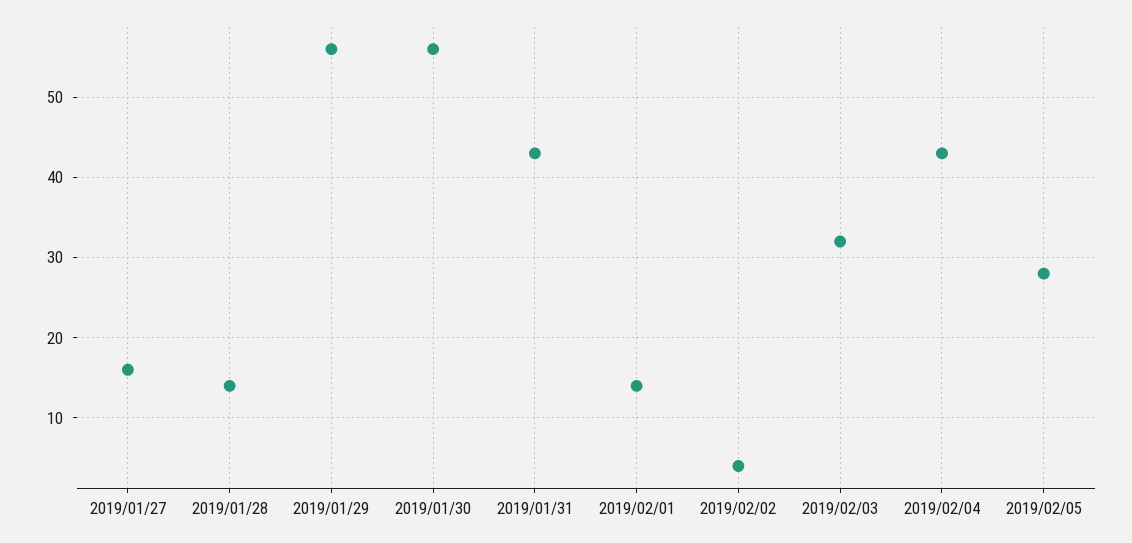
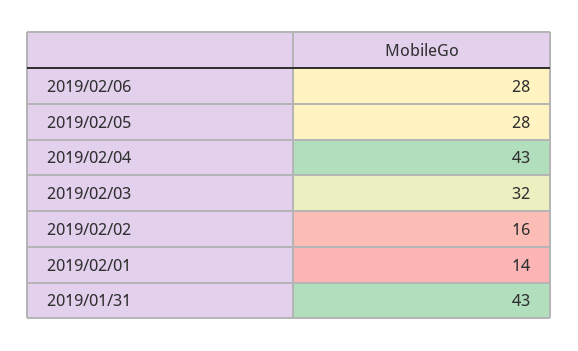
2019/01/27: 16 -> none
2019/01/28: 14 -> none
2019/01/29: 56 -> none
2019/01/30: 56 -> none
2019/02/02: 4 -> 16
2019/02/06: none -> 28

